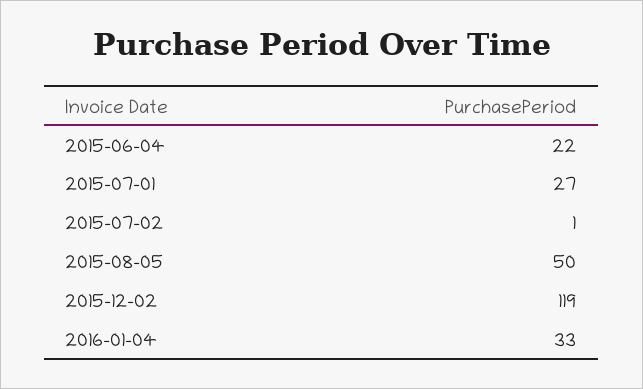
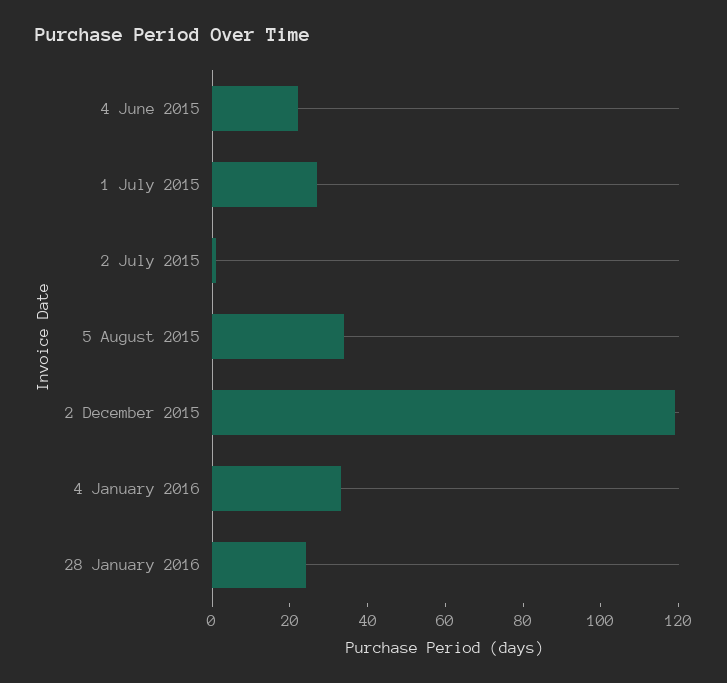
2015-08-05: 50 -> 35
28 January 2016: none -> 25

